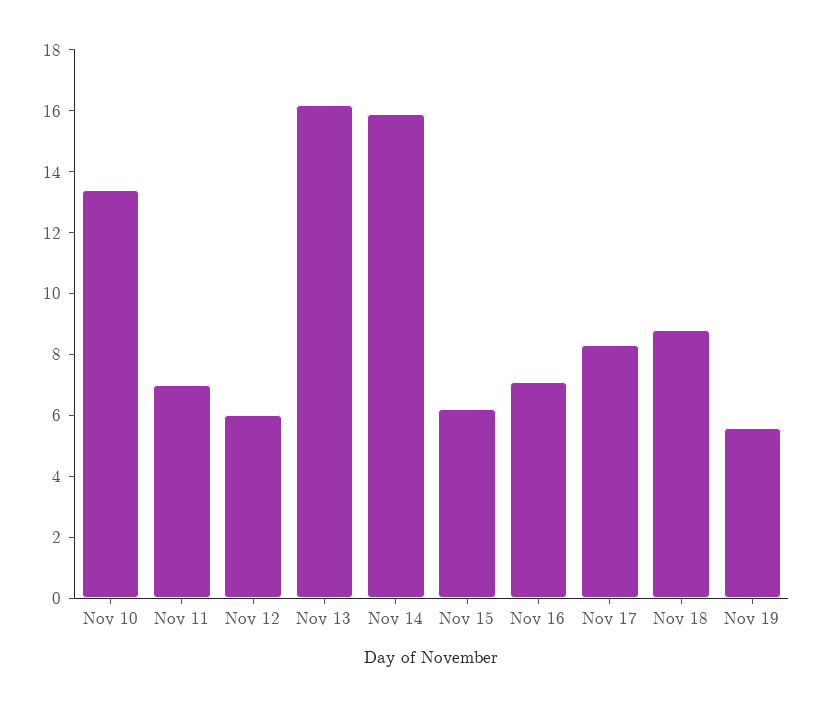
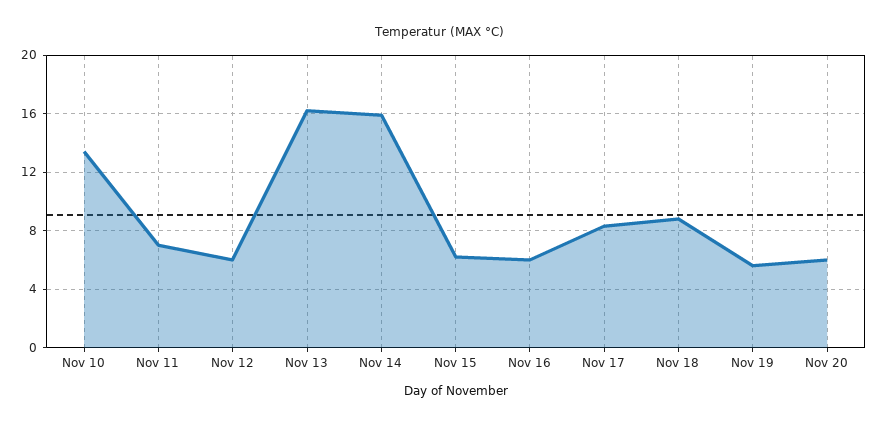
Nov 16: 7 -> 6
Nov 20: none -> 6

